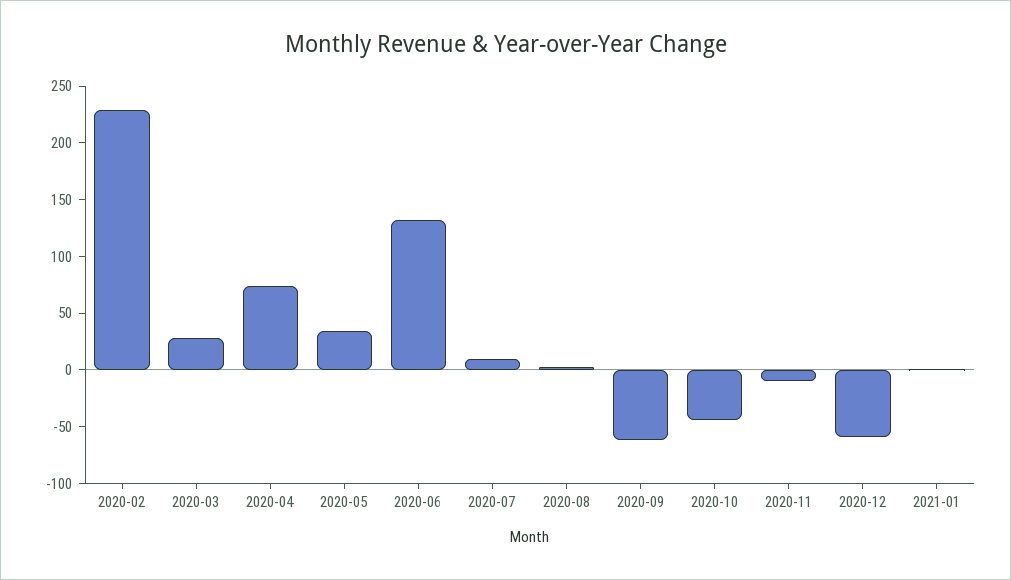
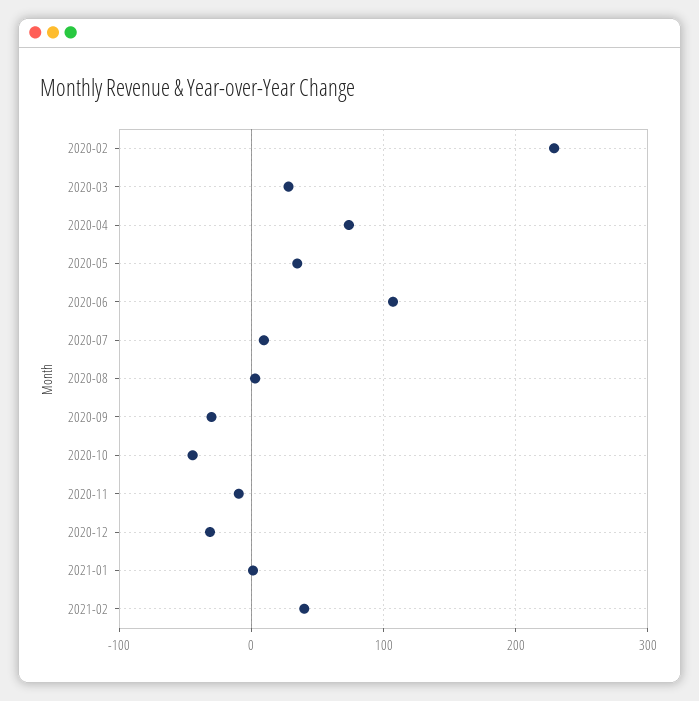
2020-06: 130 -> 110
2020-09: -60 -> -30
2020-12: -60 -> -30
2021-02: none -> 40

